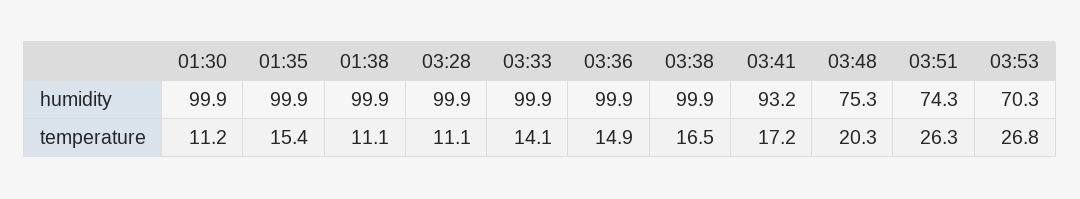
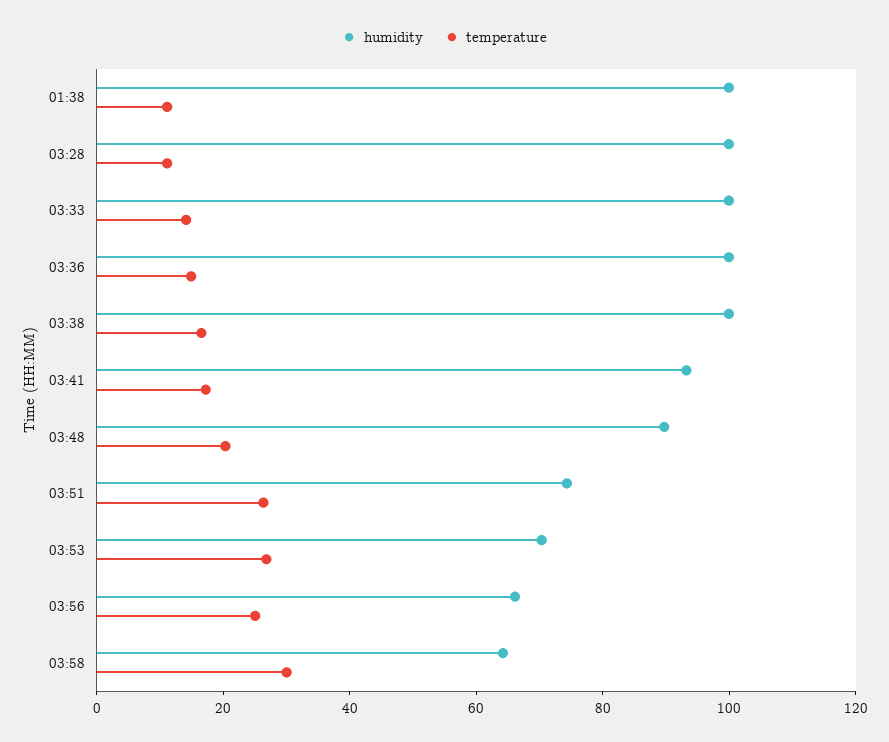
humidity, 01:30: 99.9 -> none
humidity, 01:35: 99.9 -> none
humidity, 03:48: 75.3 -> 90
temperature, 01:30: 11.2 -> none
temperature, 01:35: 15.4 -> none
humidity, 03:56: none -> 65
temperature, 03:56: none -> 25
humidity, 03:58: none -> 65
temperature, 03:58: none -> 30

